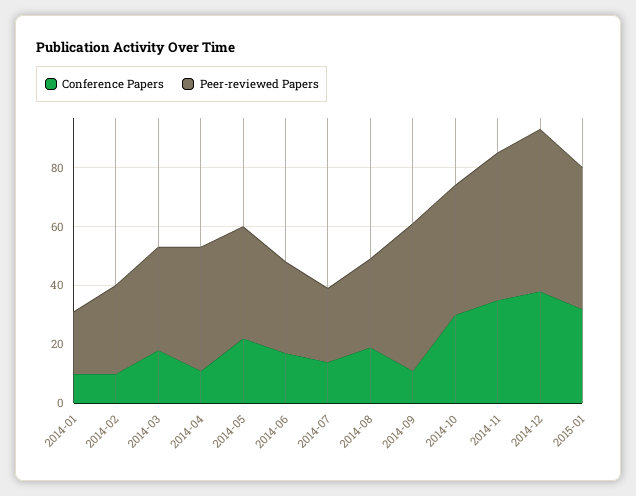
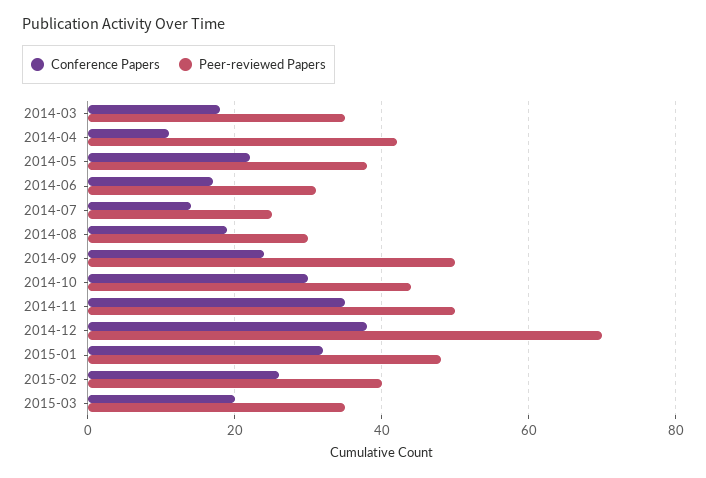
Conference Papers, 2014-01: 10 -> none
Peer-reviewed Papers, 2014-01: 20 -> none
Conference Papers, 2014-02: 10 -> none
Peer-reviewed Papers, 2014-02: 30 -> none
Conference Papers, 2014-09: 10 -> 25
Peer-reviewed Papers, 2014-12: 55 -> 70
Conference Papers, 2015-02: none -> 25
Peer-reviewed Papers, 2015-02: none -> 40
Conference Papers, 2015-03: none -> 20
Peer-reviewed Papers, 2015-03: none -> 35

